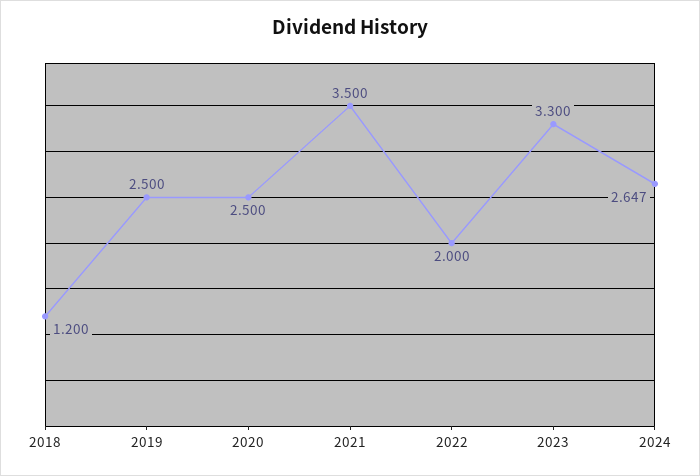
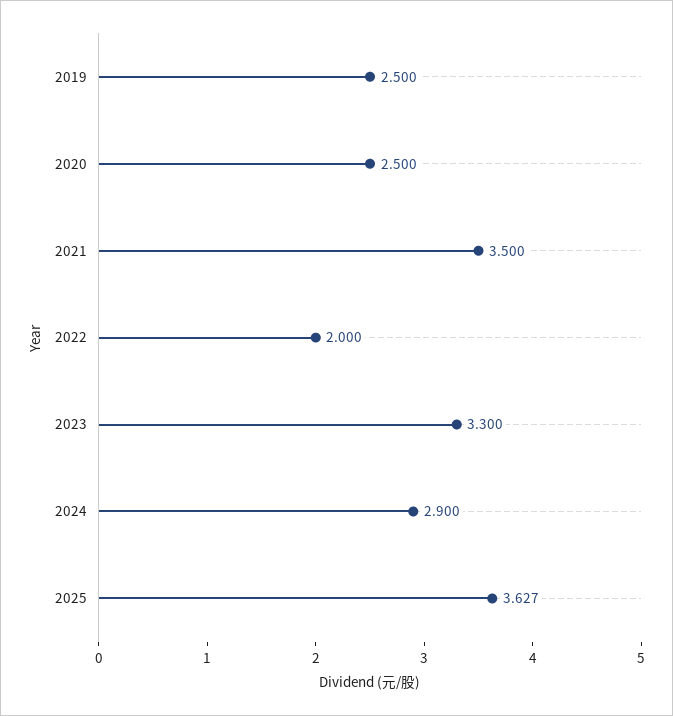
2018: 1.2 -> none
2024: 2.647 -> 2.9
2025: none -> 3.627

